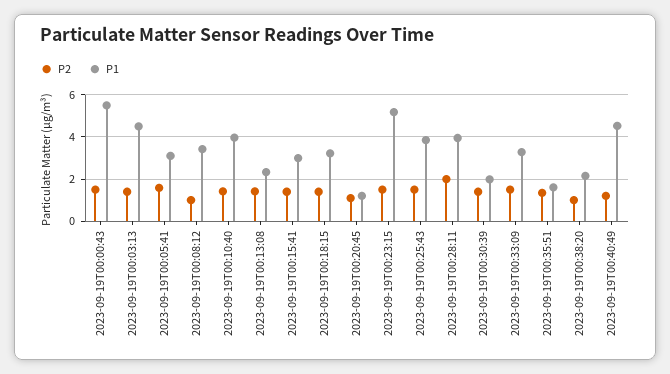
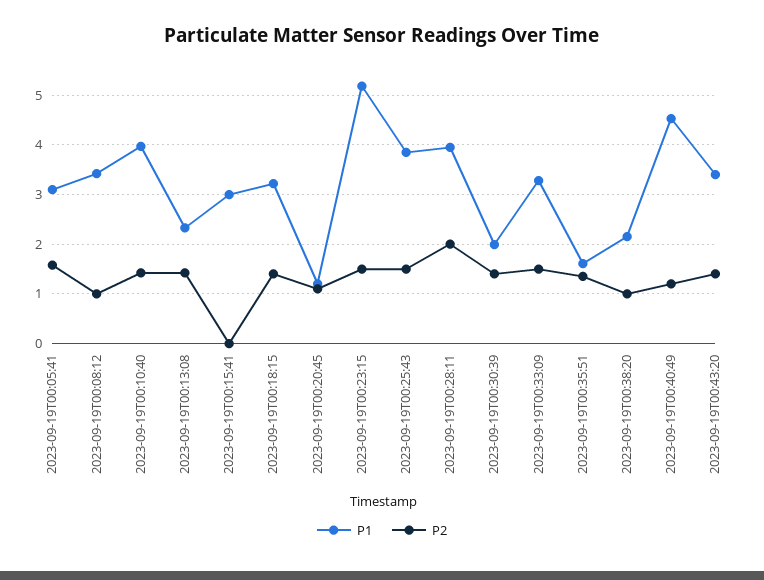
P2, 2023-09-19T00:00:43: 1.5 -> none
P1, 2023-09-19T00:00:43: 5.5 -> none
P2, 2023-09-19T00:03:13: 1.5 -> none
P1, 2023-09-19T00:03:13: 4.5 -> none
P2, 2023-09-19T00:15:41: 1.5 -> 0
P1, 2023-09-19T00:43:20: none -> 3.4
P2, 2023-09-19T00:43:20: none -> 1.4

